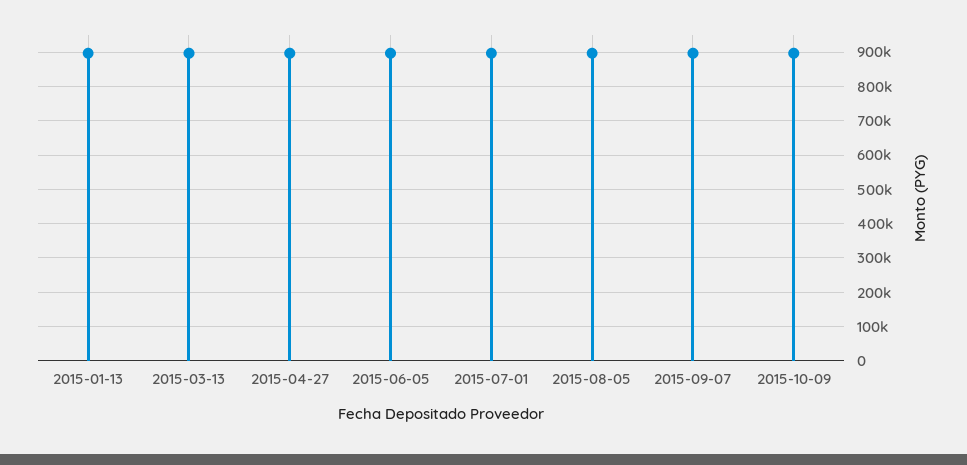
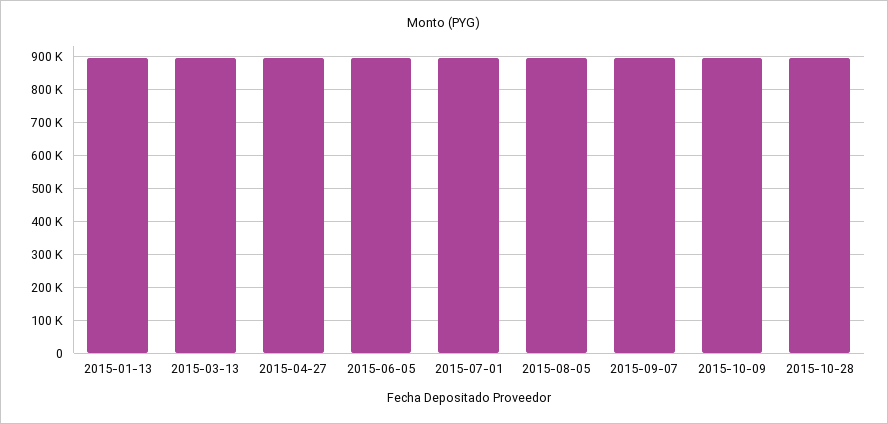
2015-10-28: none -> 900000

